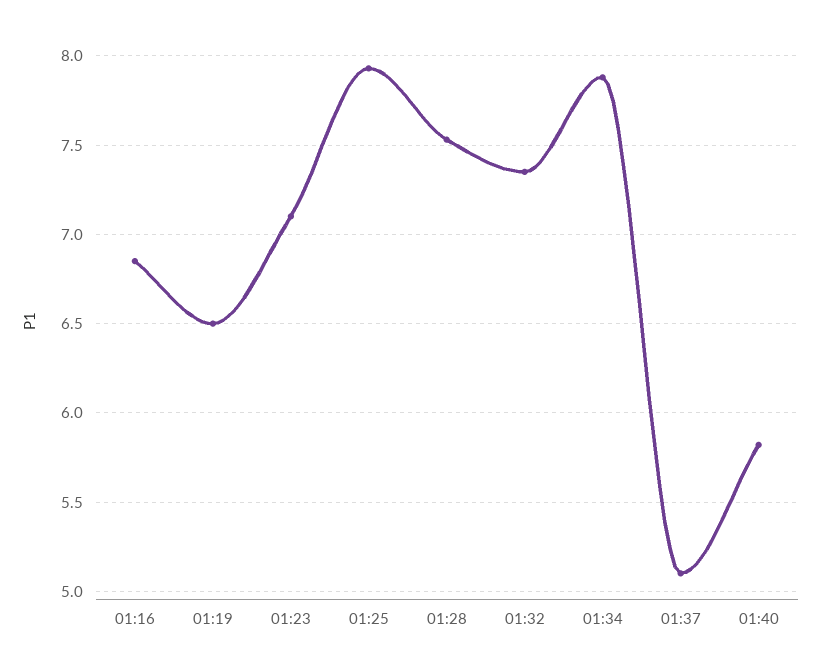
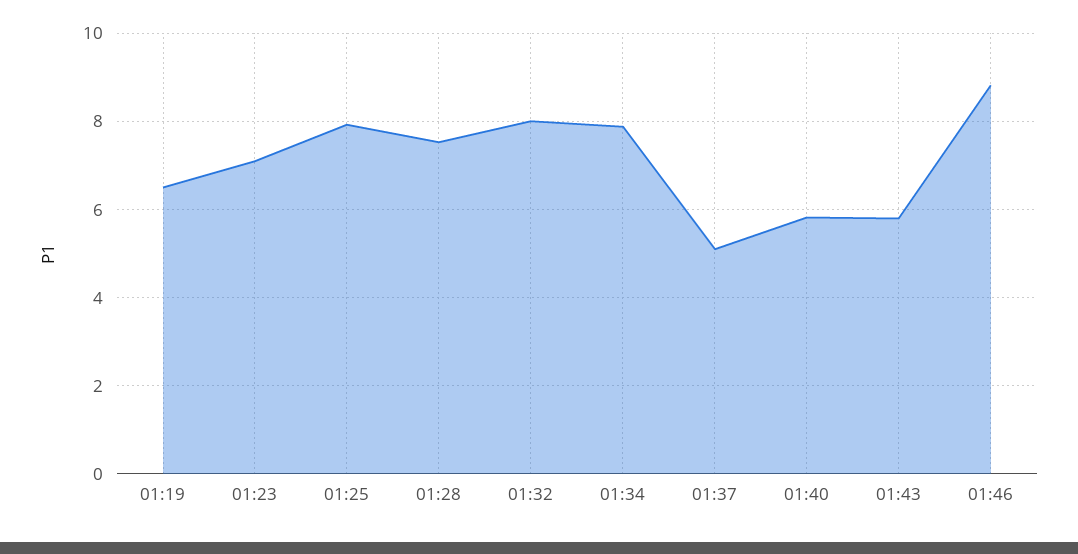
01:16: 6.85 -> none
01:32: 7.35 -> 8
01:43: none -> 5.8
01:46: none -> 8.8

